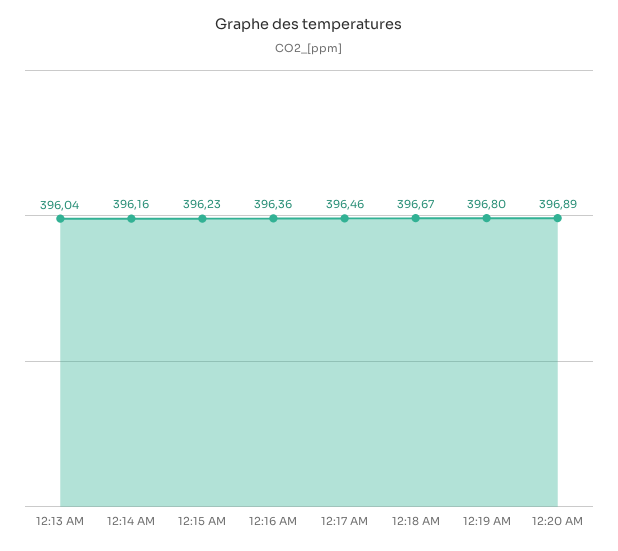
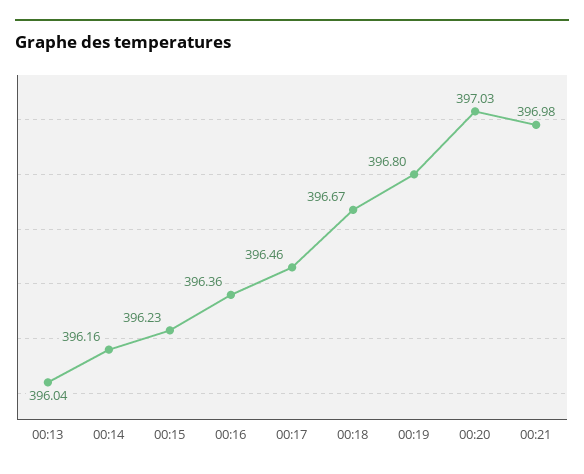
12:20 AM: 396.89 -> 397.03
00:21: none -> 396.98

